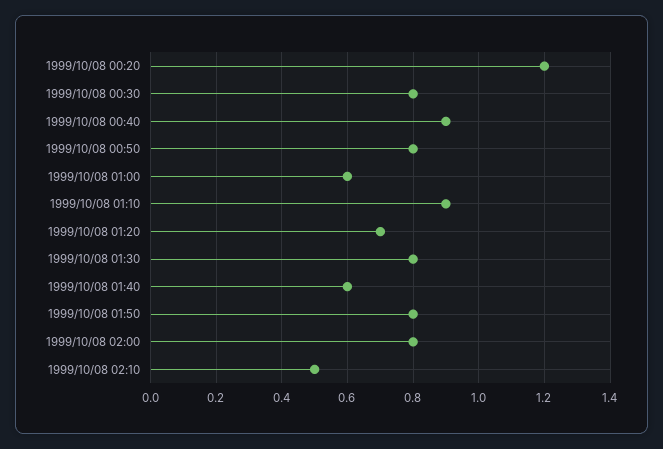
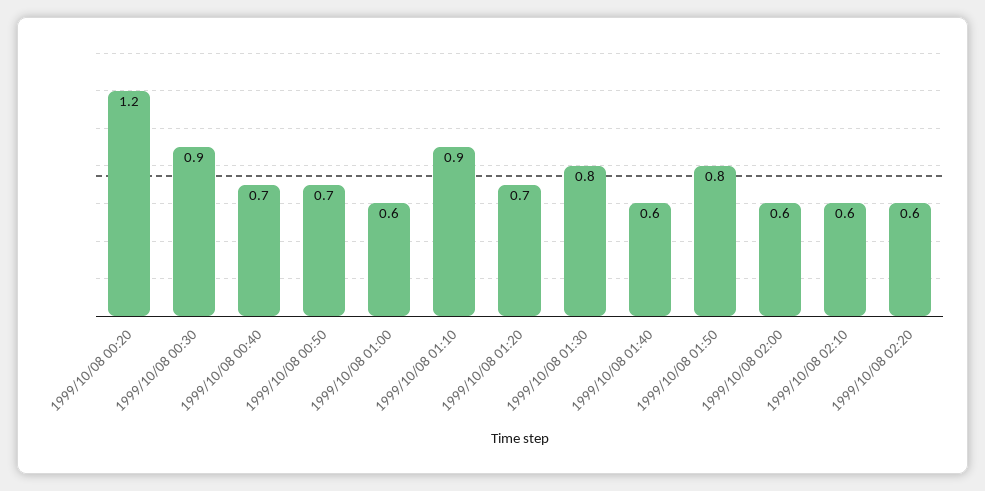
1999/10/08 00:30: 0.8 -> 0.9
1999/10/08 00:40: 0.9 -> 0.7
1999/10/08 00:50: 0.8 -> 0.7
1999/10/08 02:00: 0.8 -> 0.6
1999/10/08 02:10: 0.5 -> 0.6
1999/10/08 02:20: none -> 0.6

